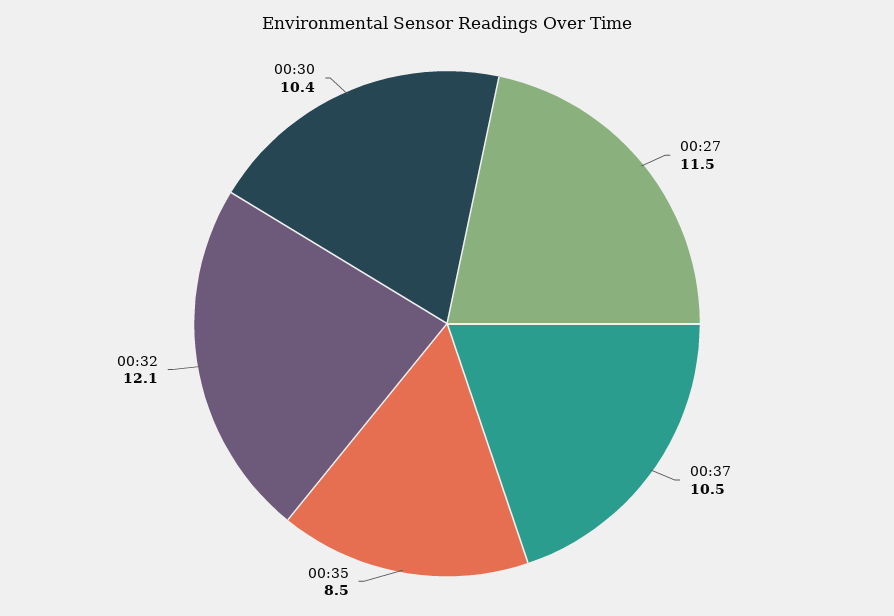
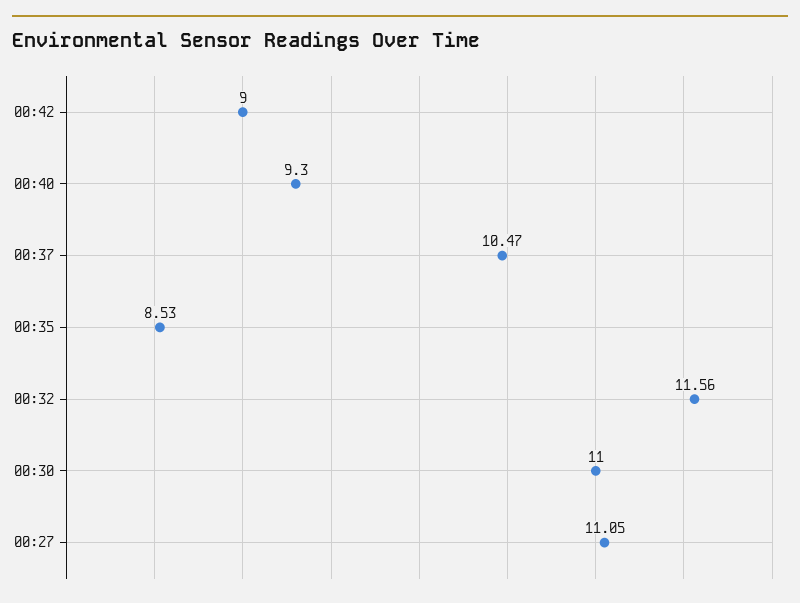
00:27: 11.5 -> 11.05
00:32: 12.1 -> 11.56
00:30: 10.4 -> 11
00:42: none -> 9
00:40: none -> 9.3

